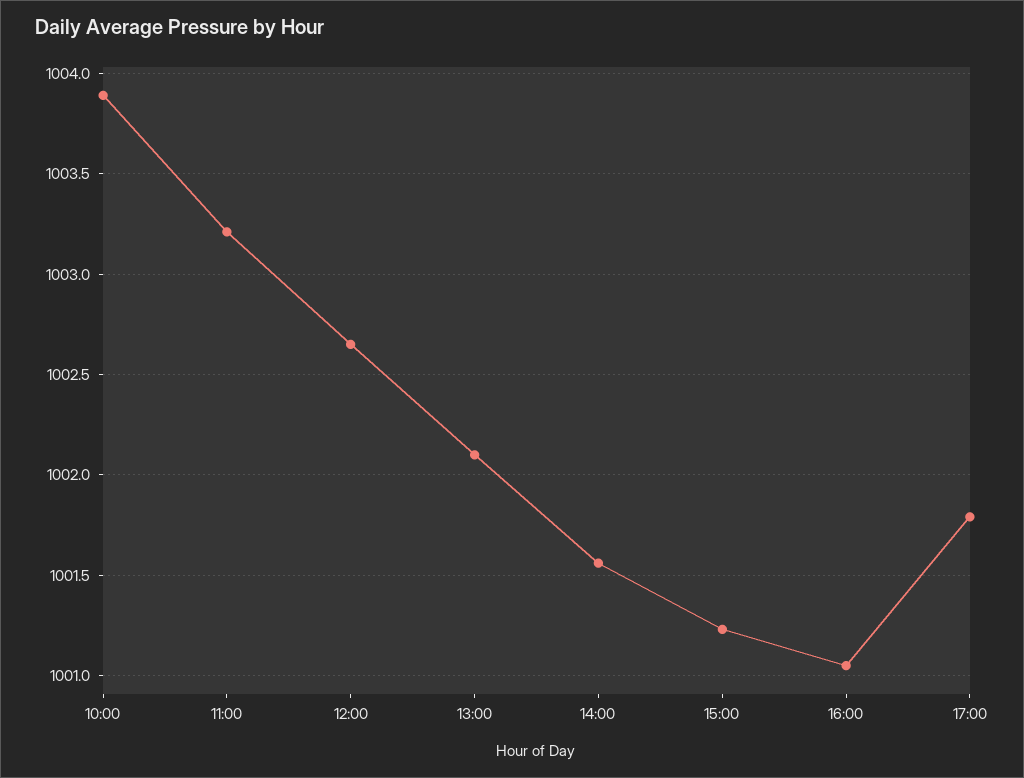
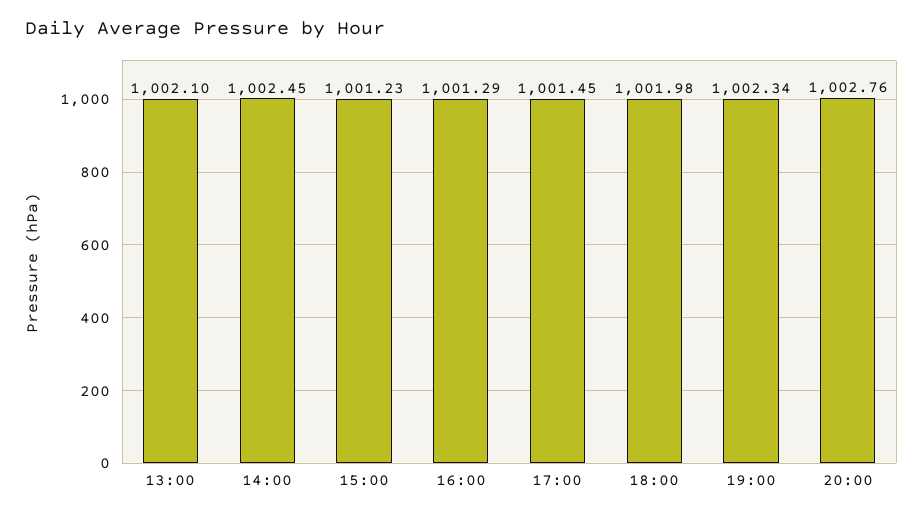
10:00: 1003.9 -> none
11:00: 1003.2 -> none
12:00: 1002.65 -> none
14:00: 1001.55 -> 1002.45
16:00: 1001.05 -> 1001.29
17:00: 1001.8 -> 1001.45
18:00: none -> 1001.98
19:00: none -> 1002.34
20:00: none -> 1002.76

